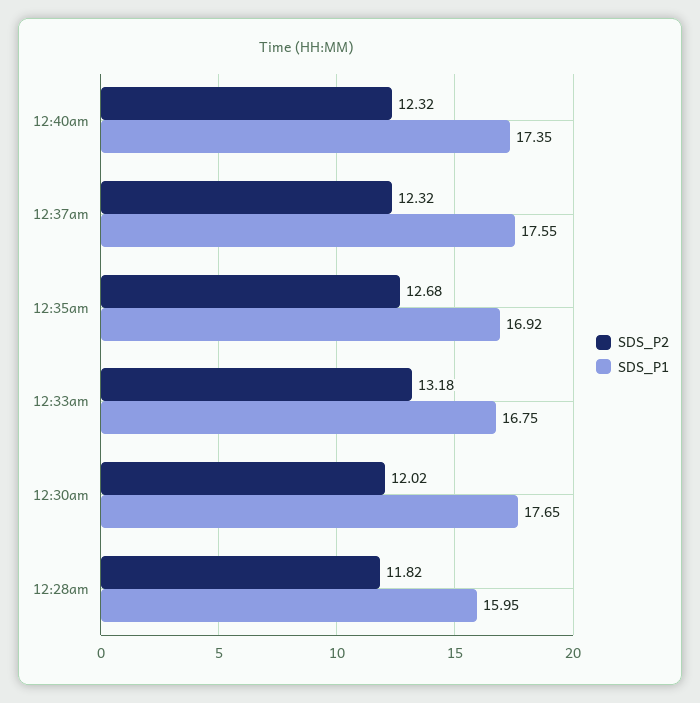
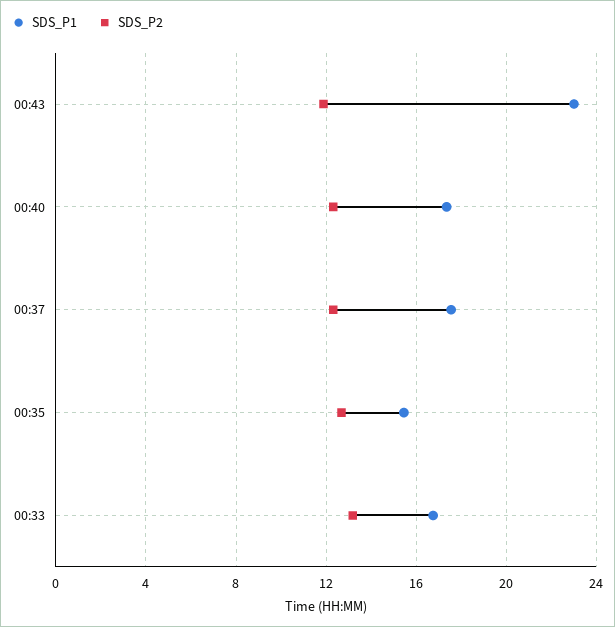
SDS_P1, 12:35am: 16.92 -> 15.5
SDS_P2, 12:30am: 12.02 -> none
SDS_P1, 12:30am: 17.65 -> none
SDS_P2, 12:28am: 11.82 -> none
SDS_P1, 12:28am: 15.95 -> none
SDS_P1, 00:43: none -> 23
SDS_P2, 00:43: none -> 12

